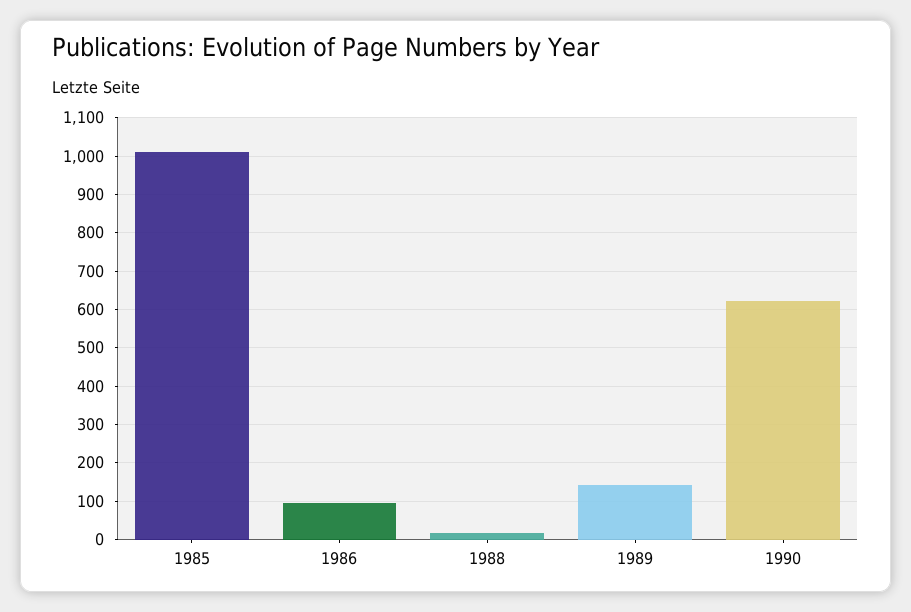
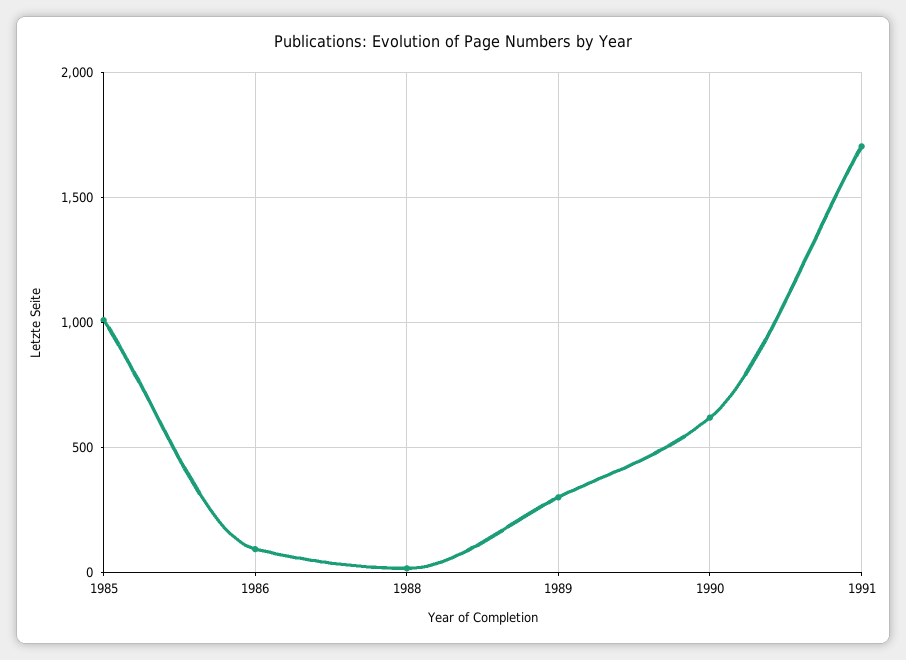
1989: 140 -> 300
1991: none -> 1700

